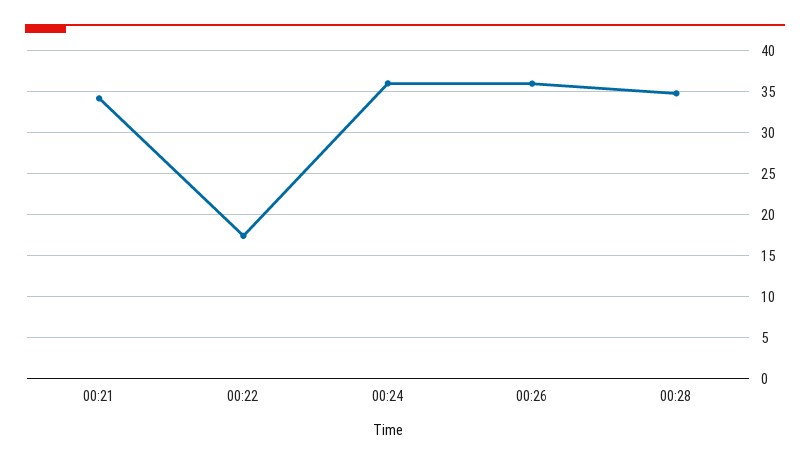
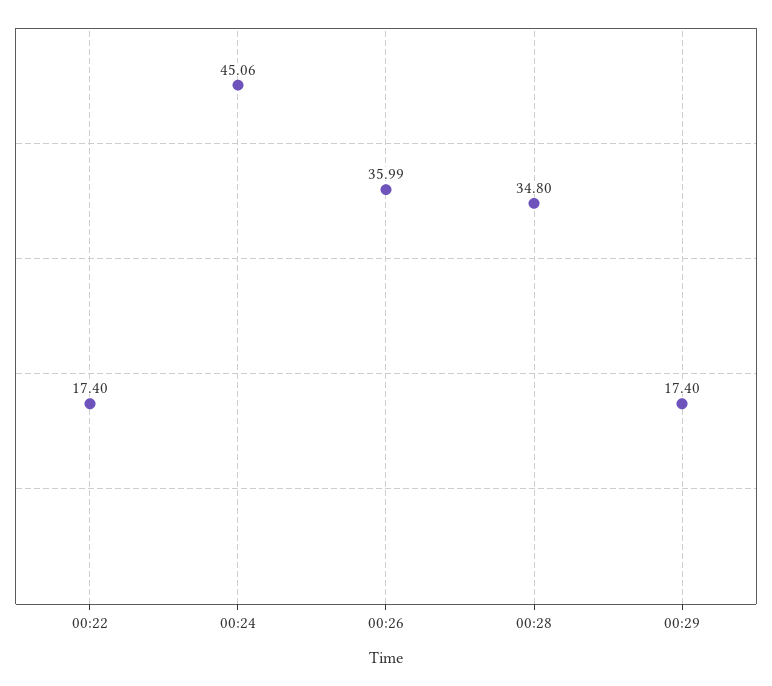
00:21: 34 -> none
00:24: 36 -> 45.06
00:29: none -> 17.4

